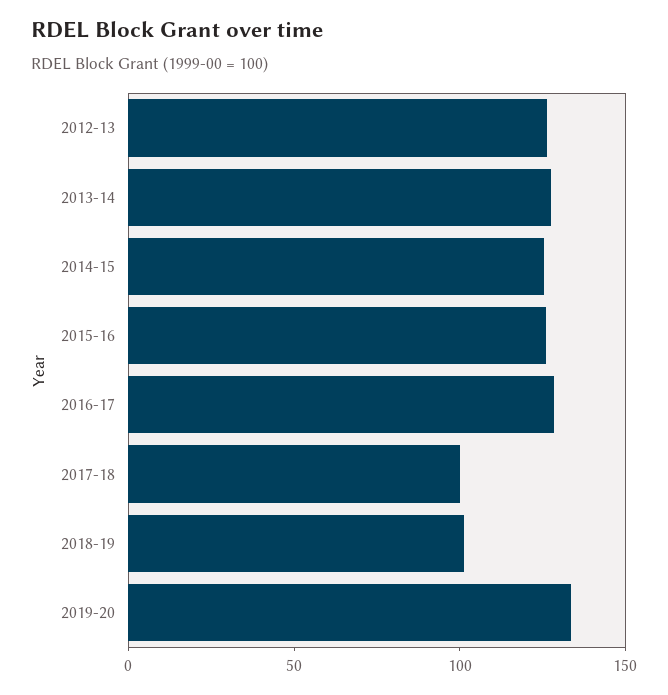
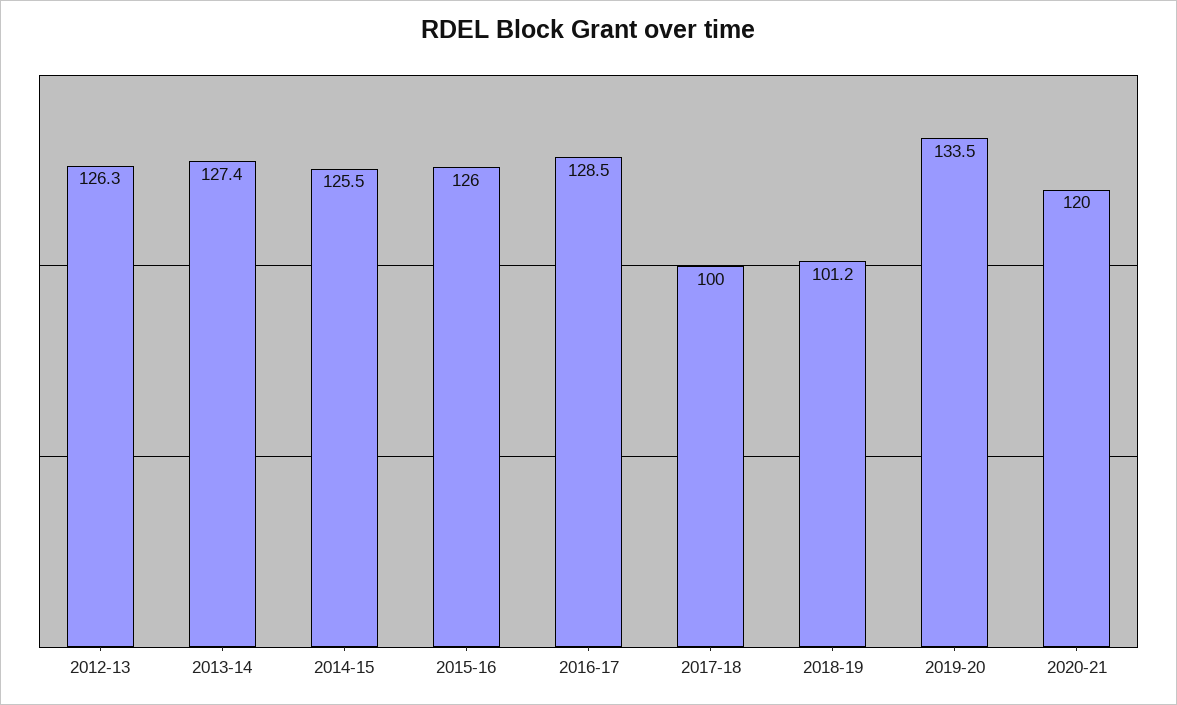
2020-21: none -> 120

